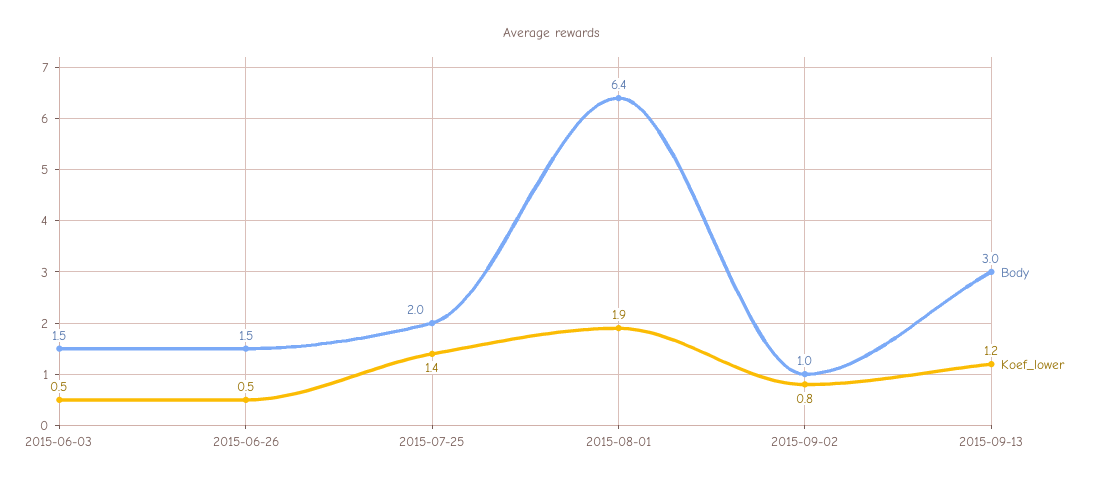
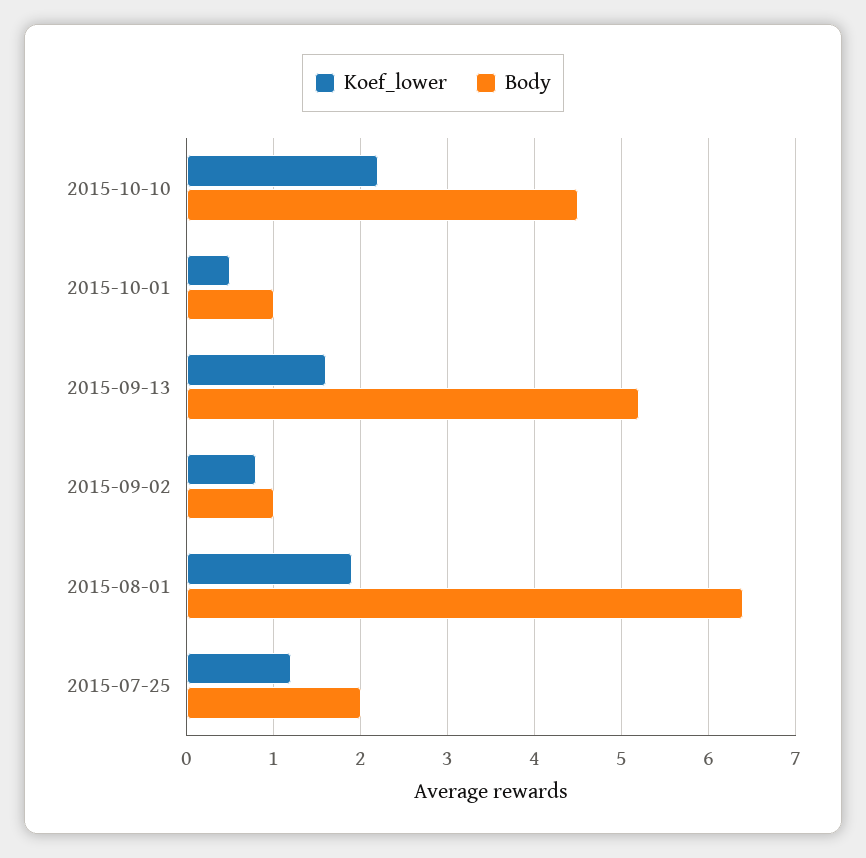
Body, 2015-06-03: 1.5 -> none
Koef_lower, 2015-06-03: 0.5 -> none
Body, 2015-06-26: 1.5 -> none
Koef_lower, 2015-06-26: 0.5 -> none
Koef_lower, 2015-07-25: 1.4 -> 1.2
Body, 2015-09-13: 3 -> 5.2
Koef_lower, 2015-09-13: 1.2 -> 1.6
Koef_lower, 2015-10-10: none -> 2.2
Body, 2015-10-10: none -> 4.5
Koef_lower, 2015-10-01: none -> 0.5
Body, 2015-10-01: none -> 1

